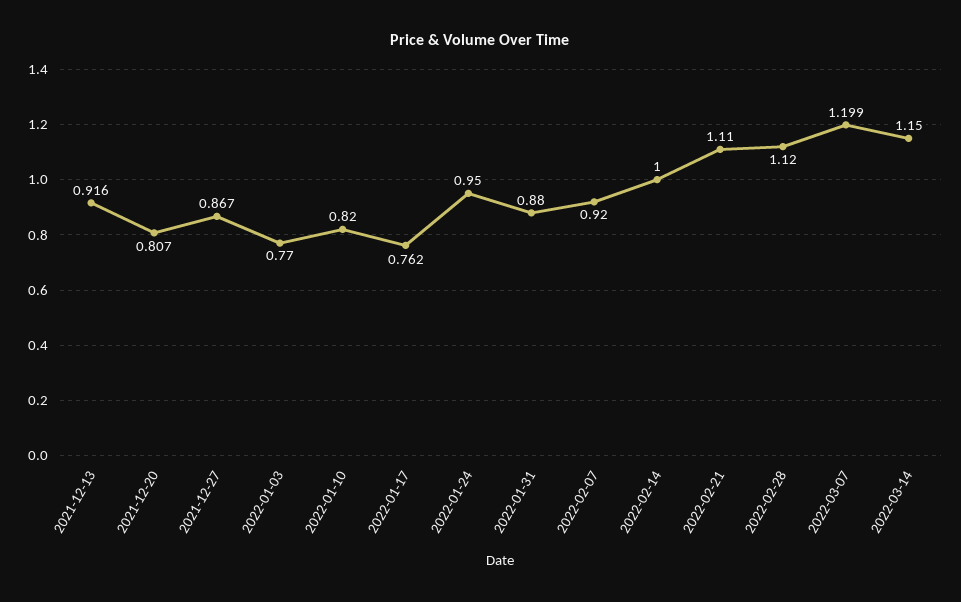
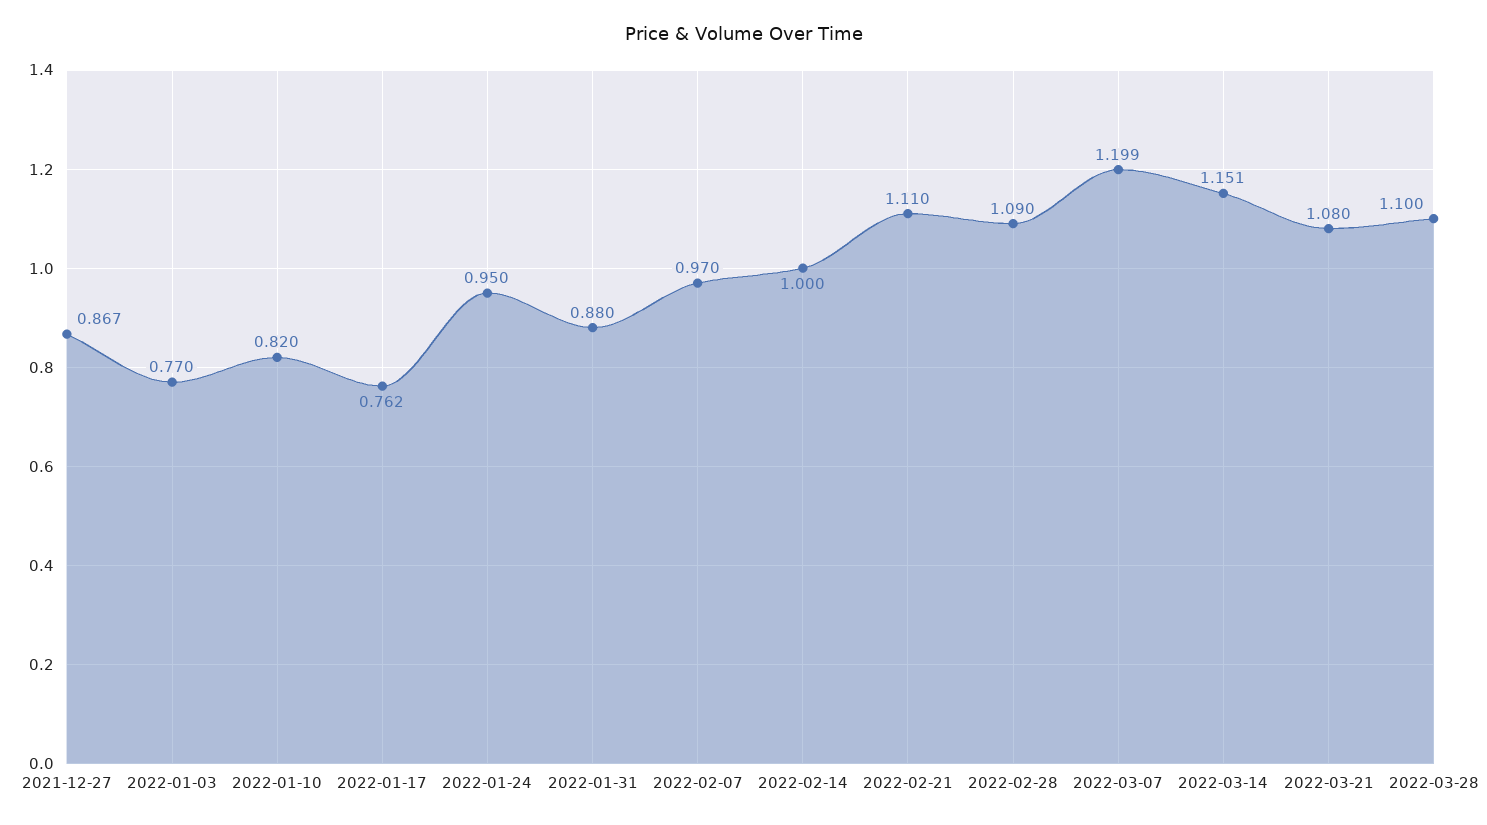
2021-12-13: 0.916 -> none
2021-12-20: 0.807 -> none
2022-02-07: 0.92 -> 0.97
2022-02-28: 1.12 -> 1.09
2022-03-14: 1.15 -> 1.151
2022-03-21: none -> 1.08
2022-03-28: none -> 1.1

